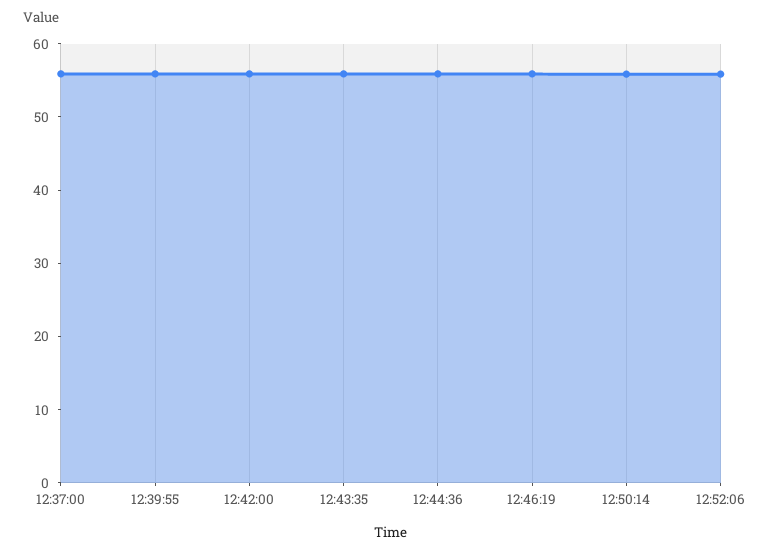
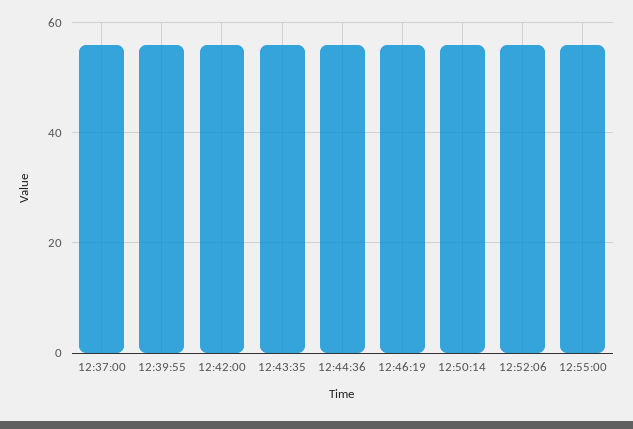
12:55:00: none -> 56

